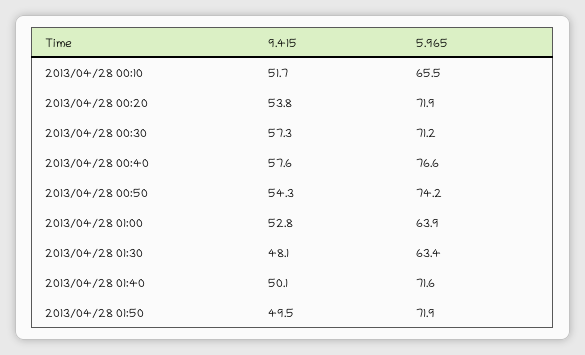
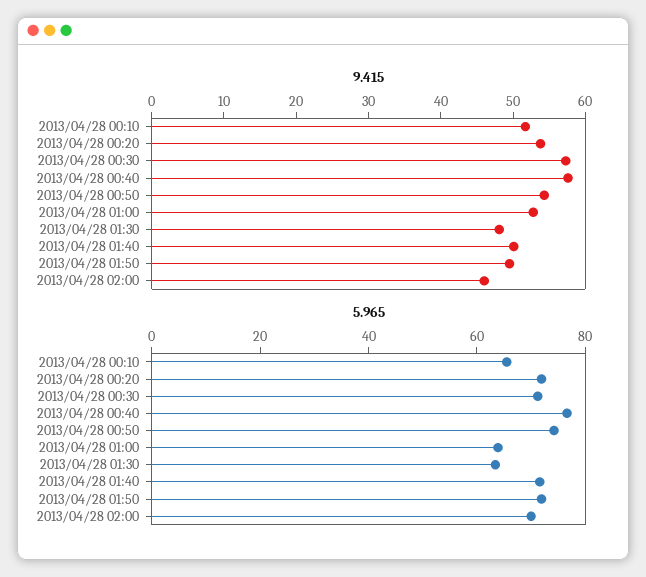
9.415, 2013/04/28 02:00: none -> 46
5.965, 2013/04/28 02:00: none -> 70

